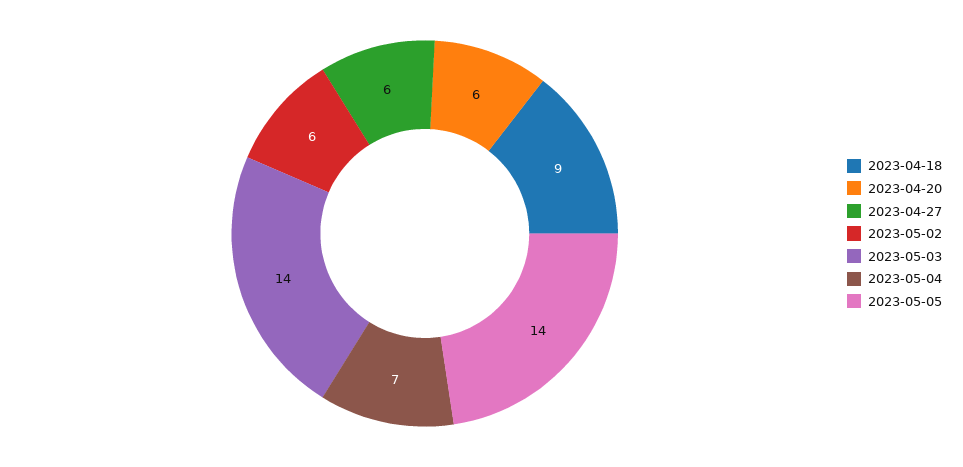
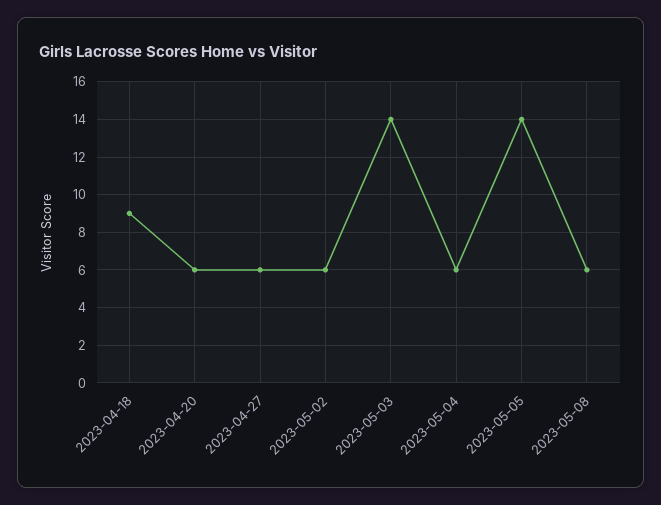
2023-05-04: 7 -> 6
2023-05-08: none -> 6

